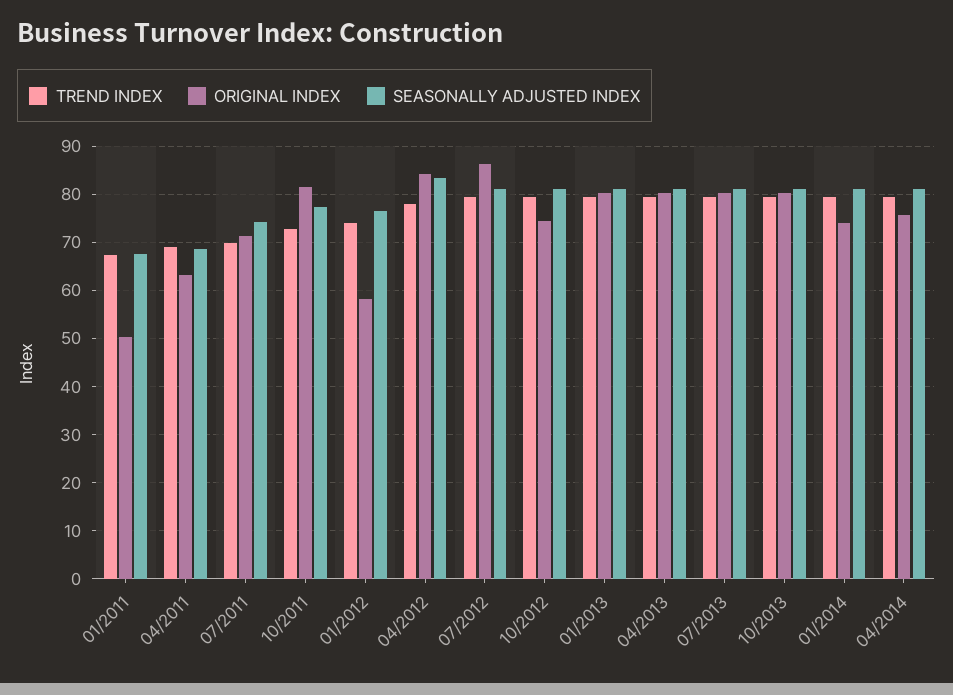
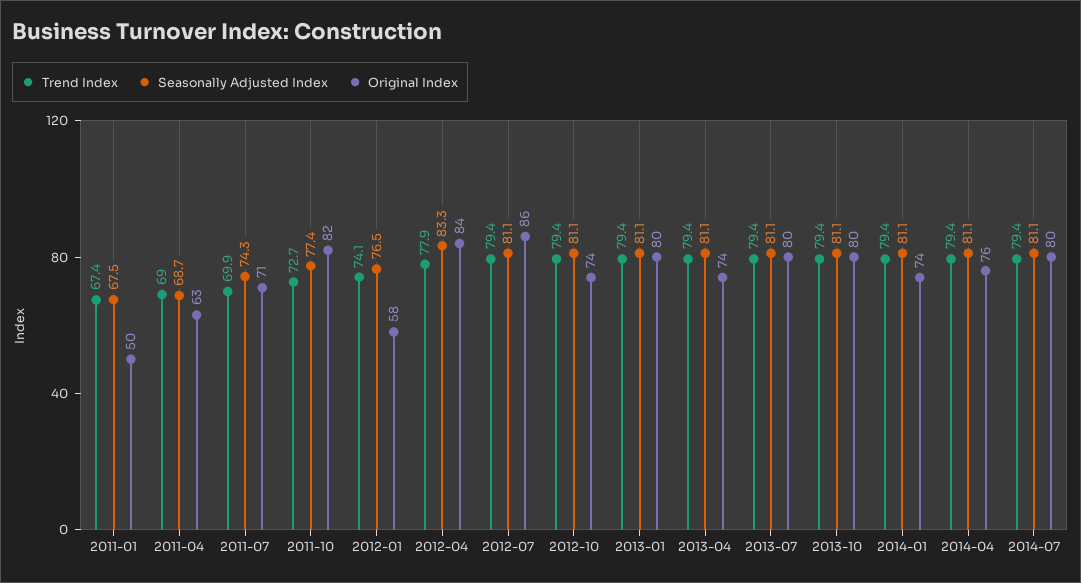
ORIGINAL INDEX, 04/2013: 80 -> 74
TREND INDEX, 2014-07: none -> 79.4
SEASONALLY ADJUSTED INDEX, 2014-07: none -> 81.1
ORIGINAL INDEX, 2014-07: none -> 80

